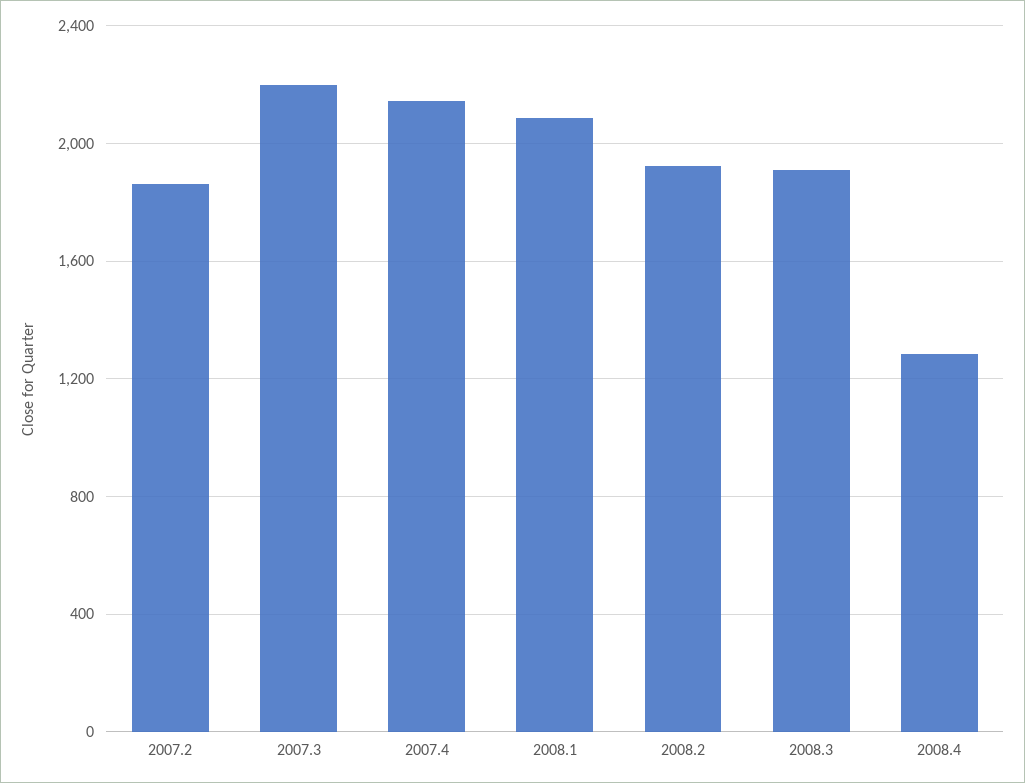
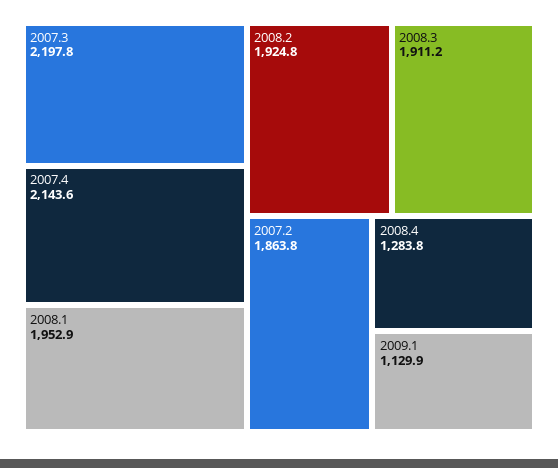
2008.1: 2100 -> 1952.9
2009.1: none -> 1129.9

